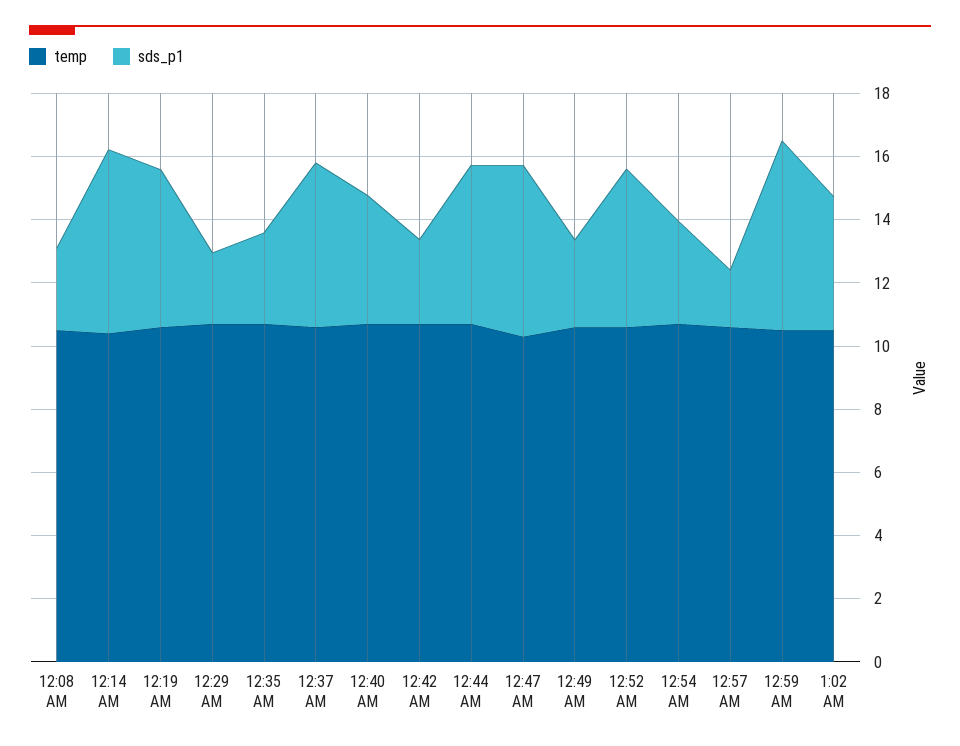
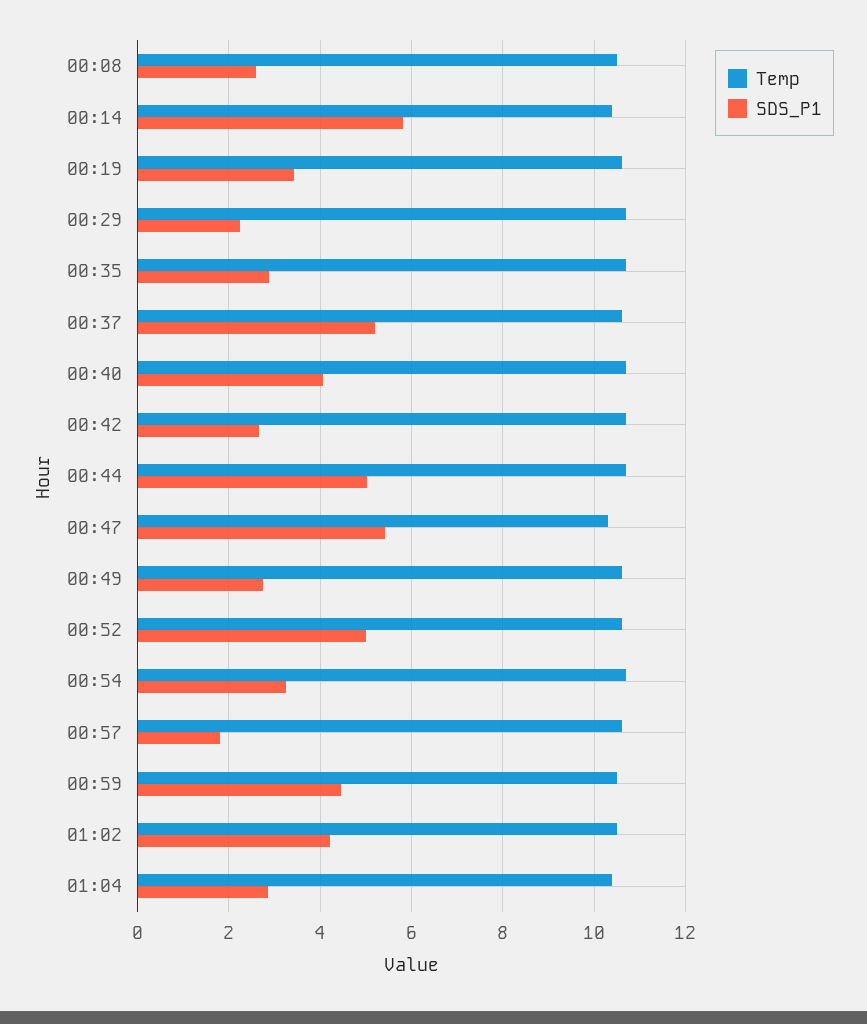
sds_p1, 12:19 AM: 5 -> 3.4
sds_p1, 12:59 AM: 6 -> 4.4
temp, 01:04: none -> 10.4
sds_p1, 01:04: none -> 2.8

